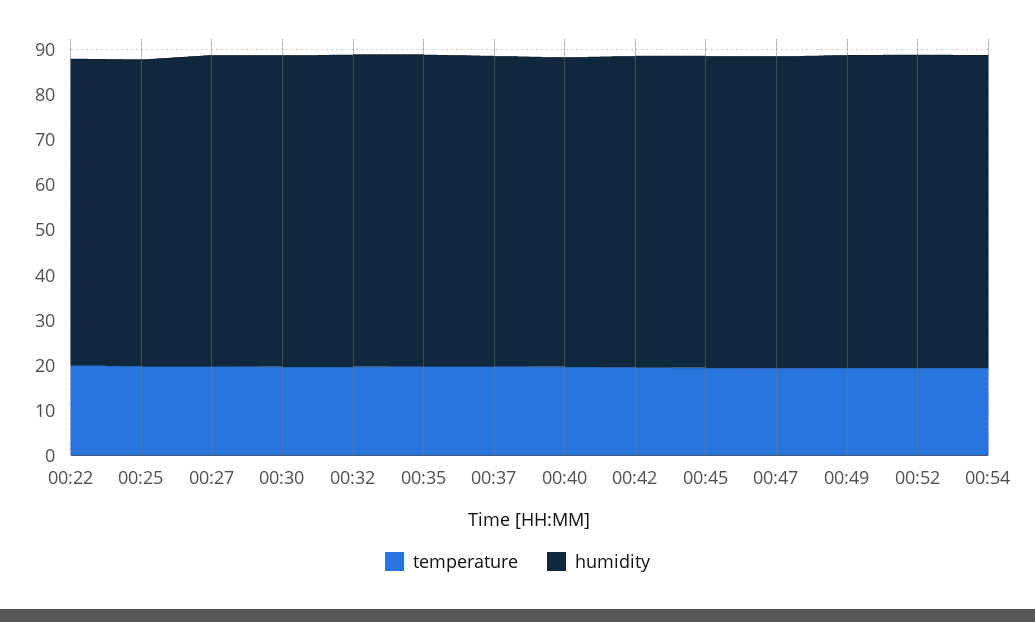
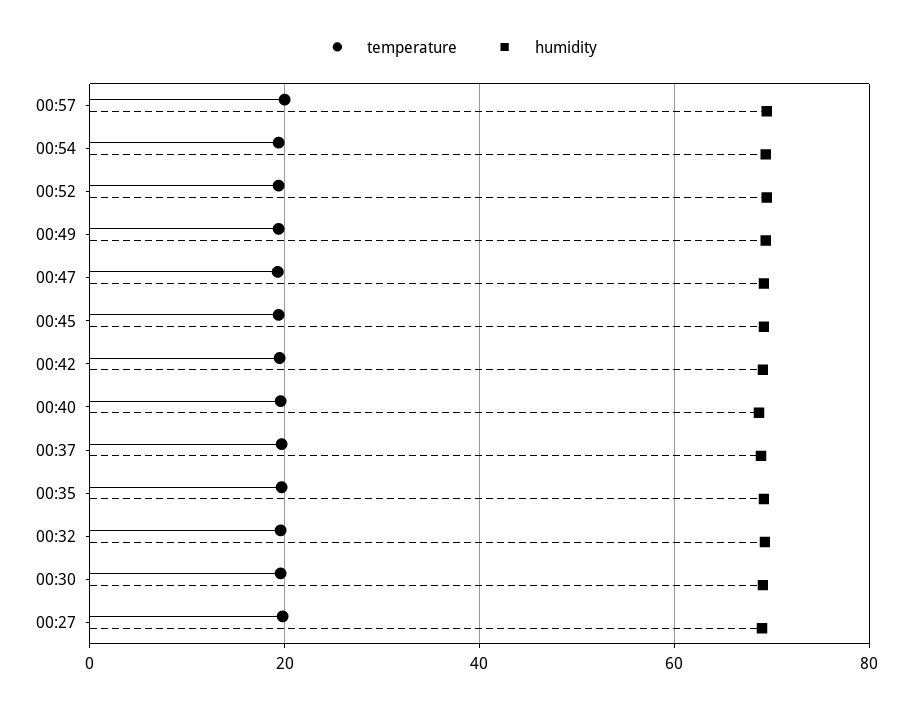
temperature, 00:22: 20 -> none
humidity, 00:22: 68 -> none
temperature, 00:25: 20 -> none
humidity, 00:25: 68 -> none
temperature, 00:57: none -> 20
humidity, 00:57: none -> 70

